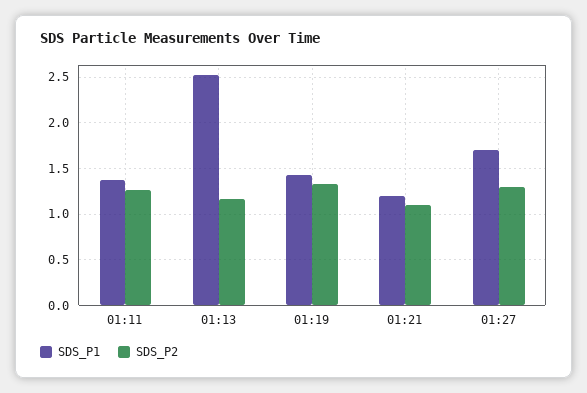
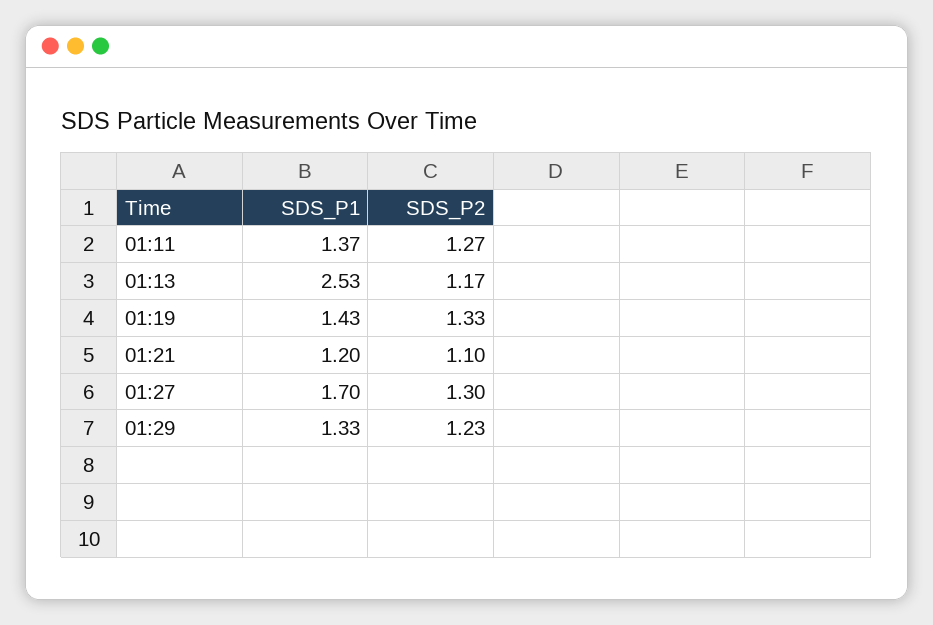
SDS_P1, 01:29: none -> 1.33
SDS_P2, 01:29: none -> 1.23

